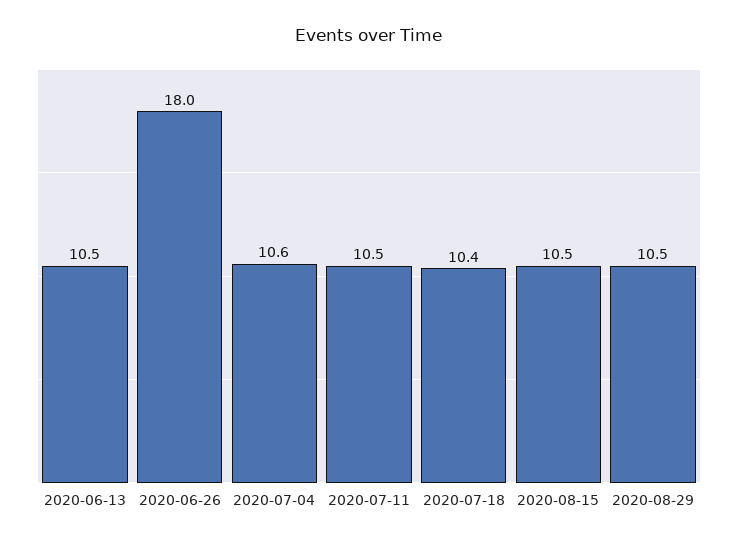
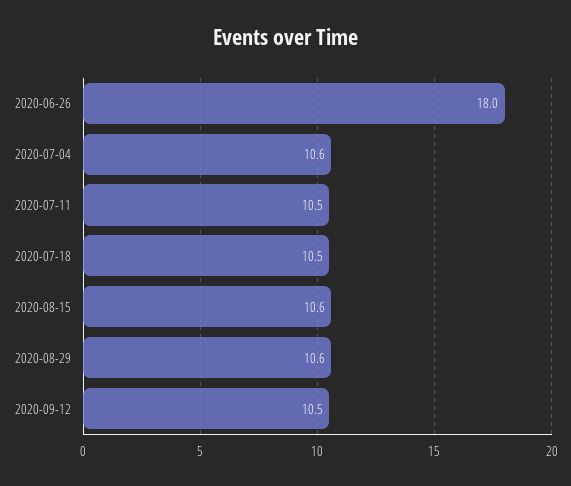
2020-06-13: 10.5 -> none
2020-07-18: 10.4 -> 10.5
2020-08-15: 10.5 -> 10.6
2020-08-29: 10.5 -> 10.6
2020-09-12: none -> 10.5

